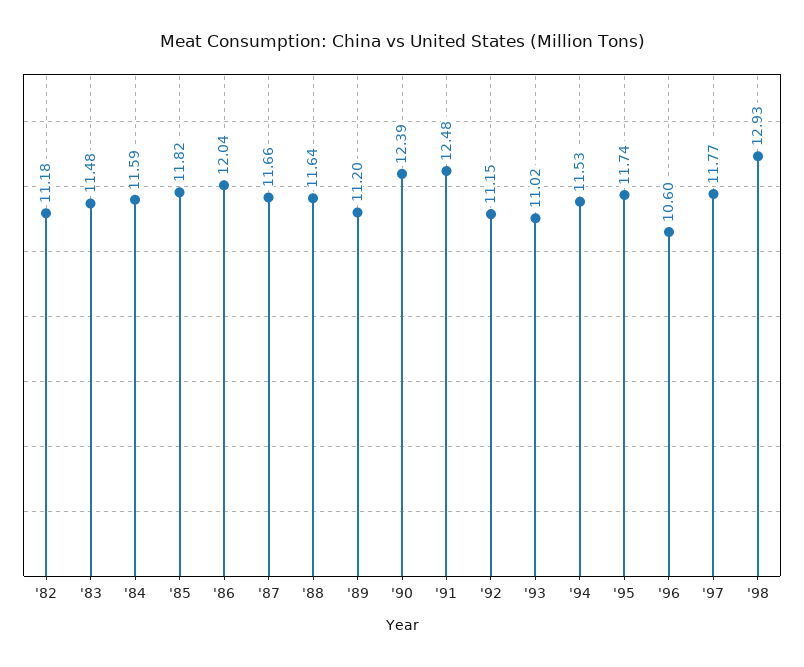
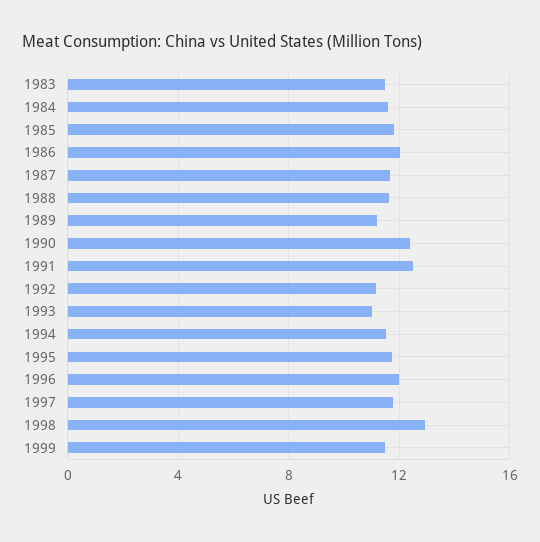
'82: 11.18 -> none
'96: 10.6 -> 12
1999: none -> 11.5

